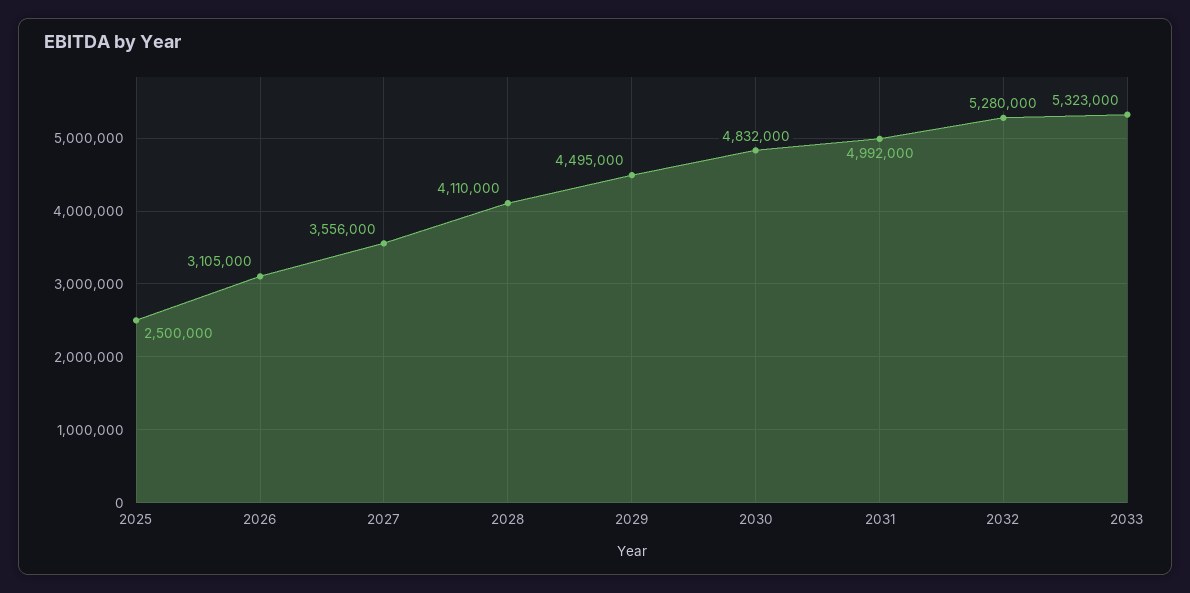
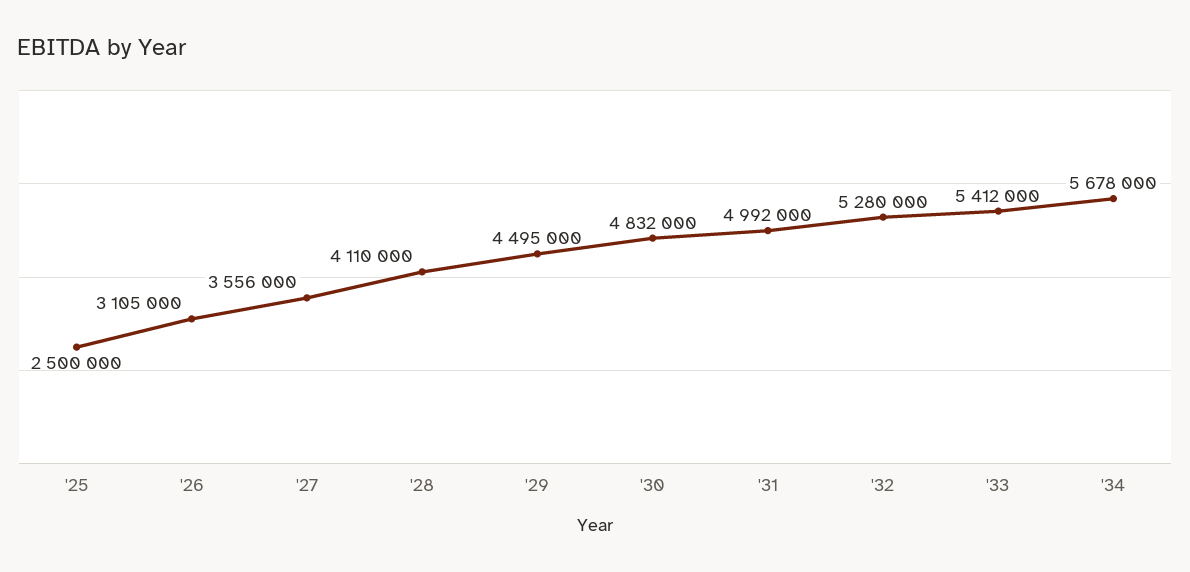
2033: 5323000 -> 5412000
'34: none -> 5678000

